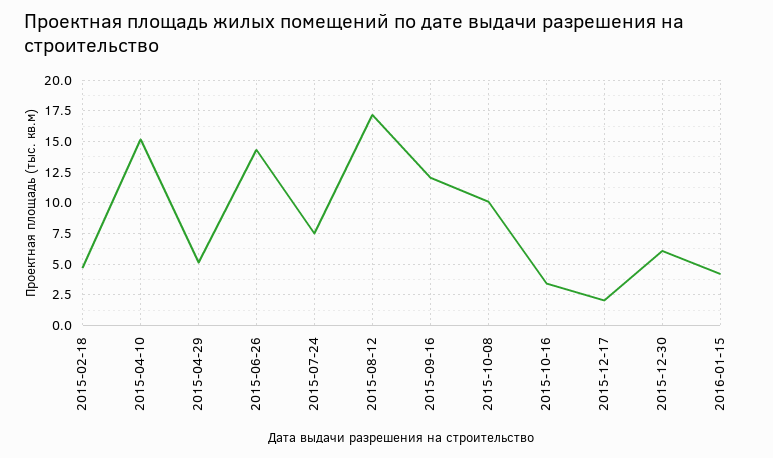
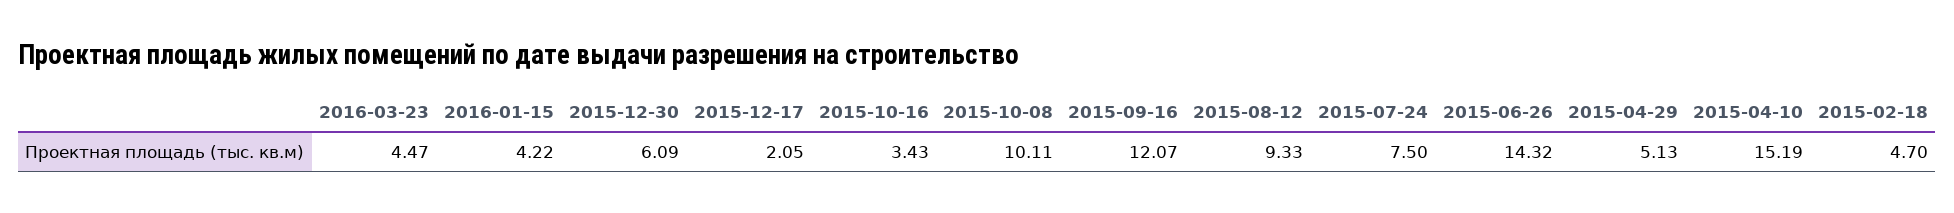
2015-08-12: 17 -> 9.33
2016-03-23: none -> 4.47

